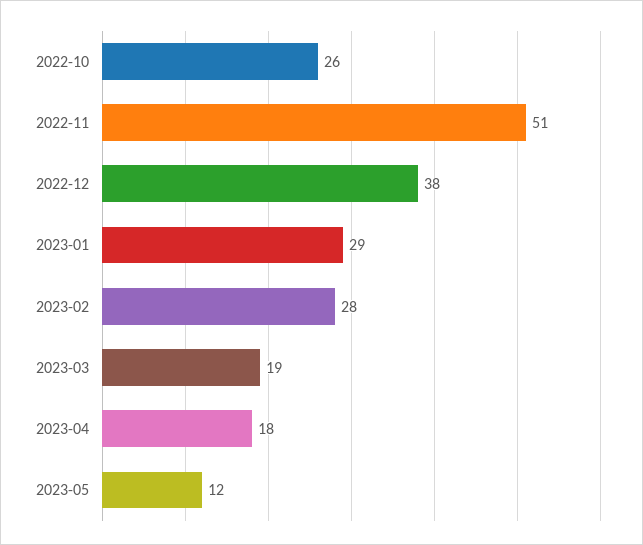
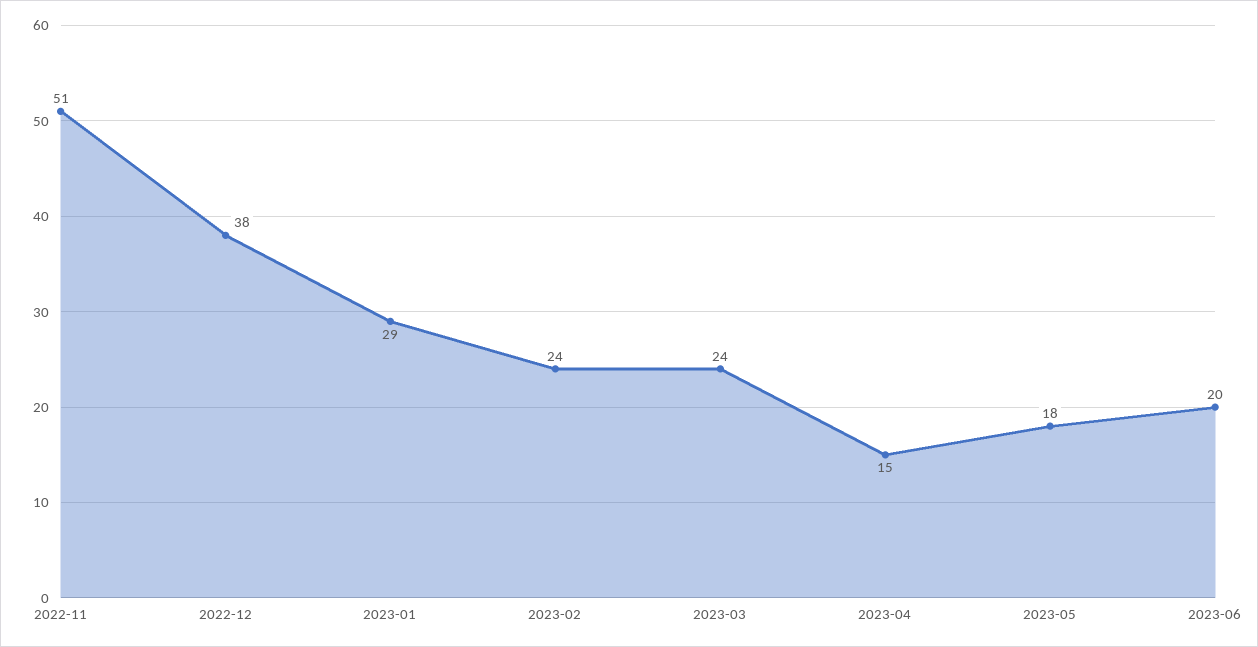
2022-10: 26 -> none
2023-02: 28 -> 24
2023-03: 19 -> 24
2023-04: 18 -> 15
2023-05: 12 -> 18
2023-06: none -> 20

